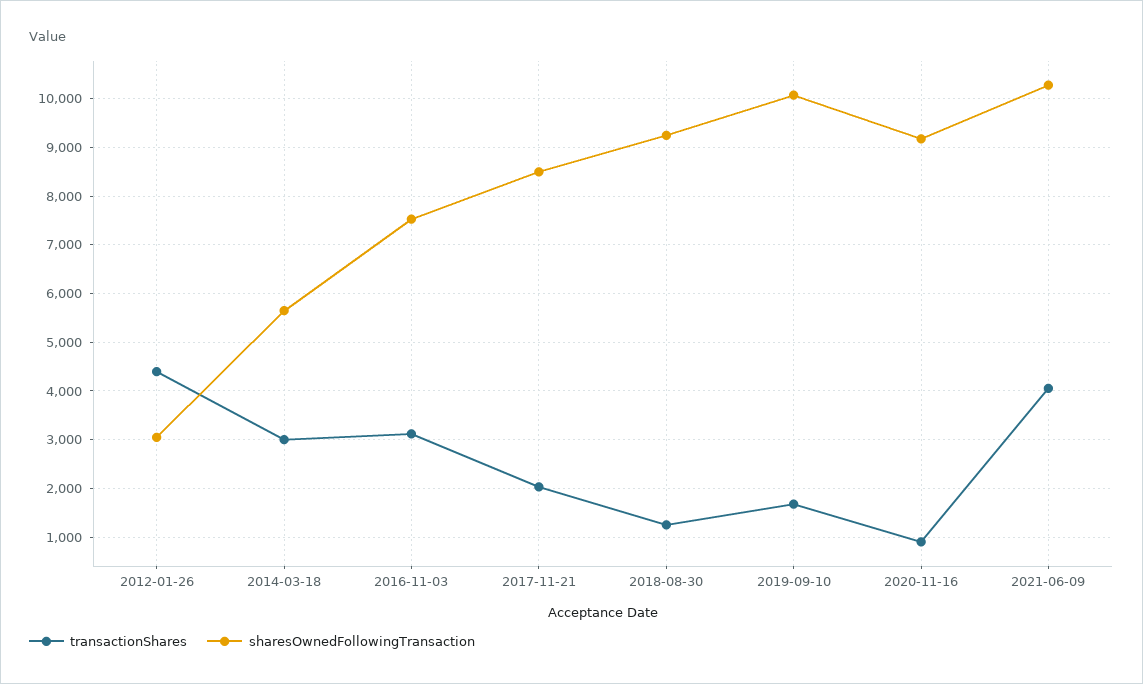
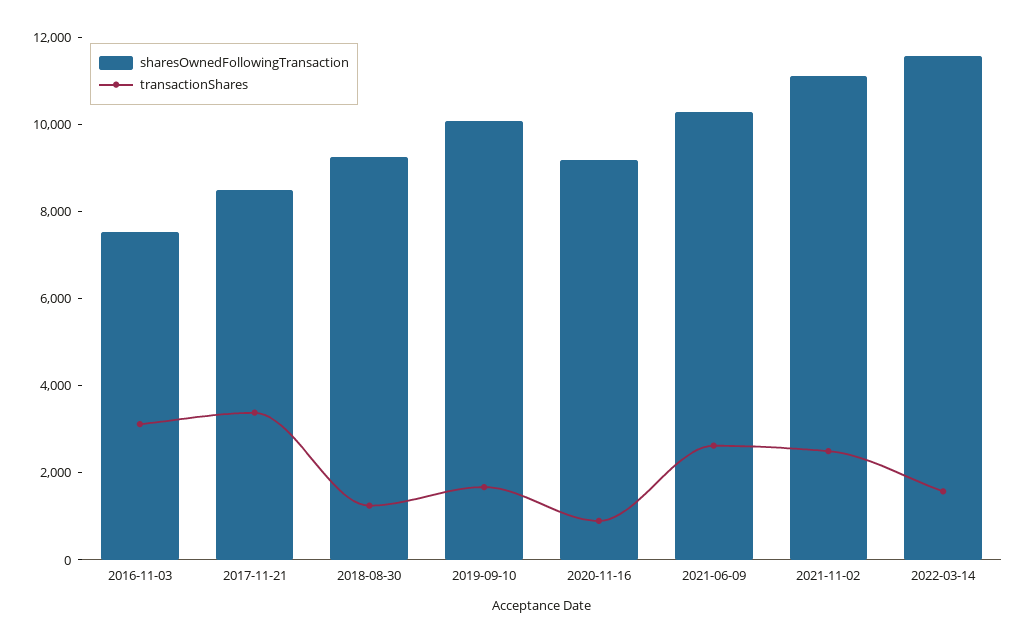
transactionShares, 2012-01-26: 4400 -> none
sharesOwnedFollowingTransaction, 2012-01-26: 3000 -> none
transactionShares, 2014-03-18: 3000 -> none
sharesOwnedFollowingTransaction, 2014-03-18: 5600 -> none
transactionShares, 2017-11-21: 2000 -> 3500
transactionShares, 2021-06-09: 4000 -> 2500
sharesOwnedFollowingTransaction, 2021-11-02: none -> 11000
transactionShares, 2021-11-02: none -> 2500
sharesOwnedFollowingTransaction, 2022-03-14: none -> 11500
transactionShares, 2022-03-14: none -> 1500

